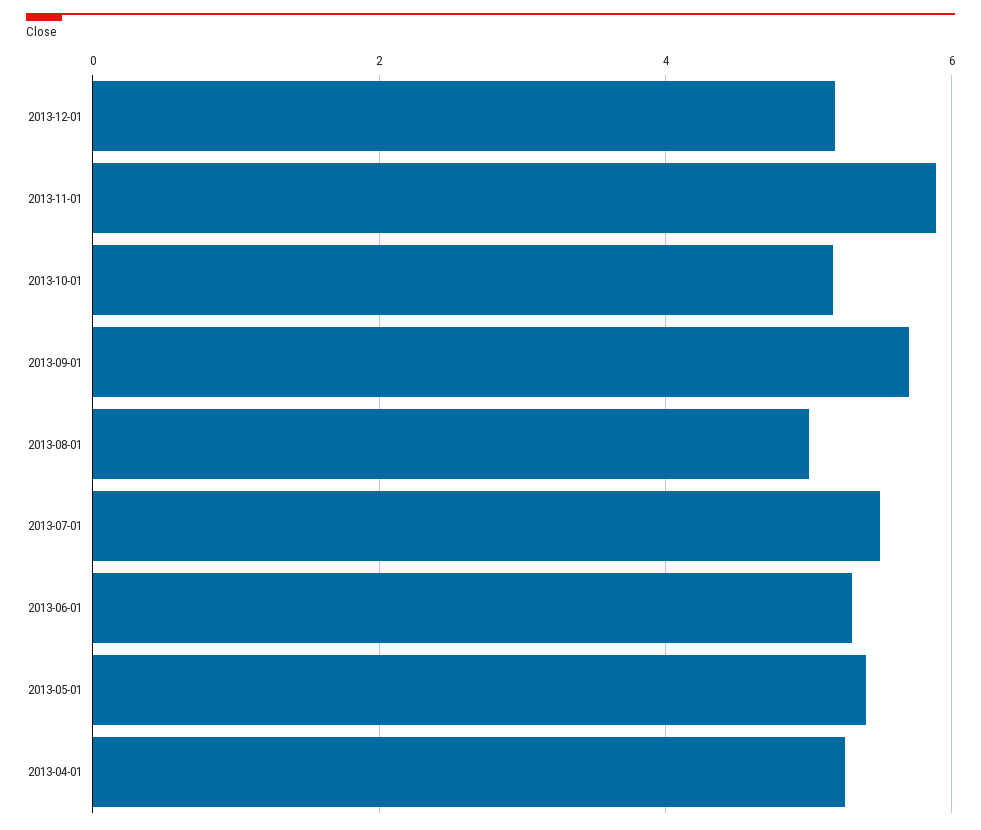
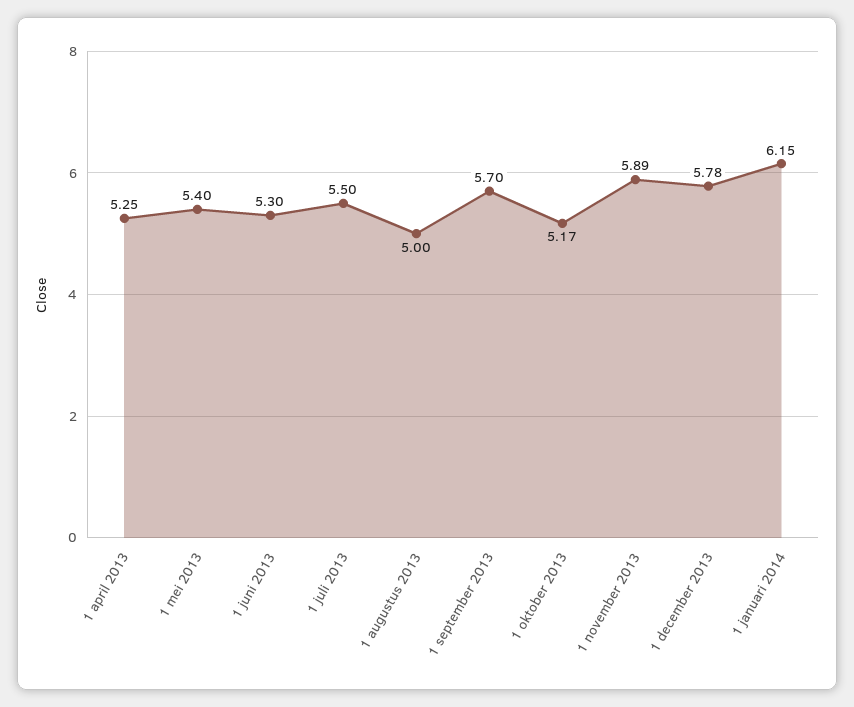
2013-12-01: 5.2 -> 5.78
1 januari 2014: none -> 6.15

